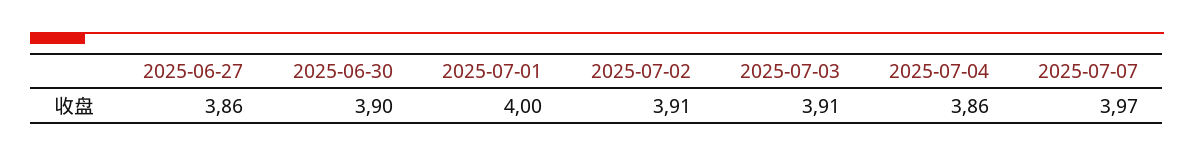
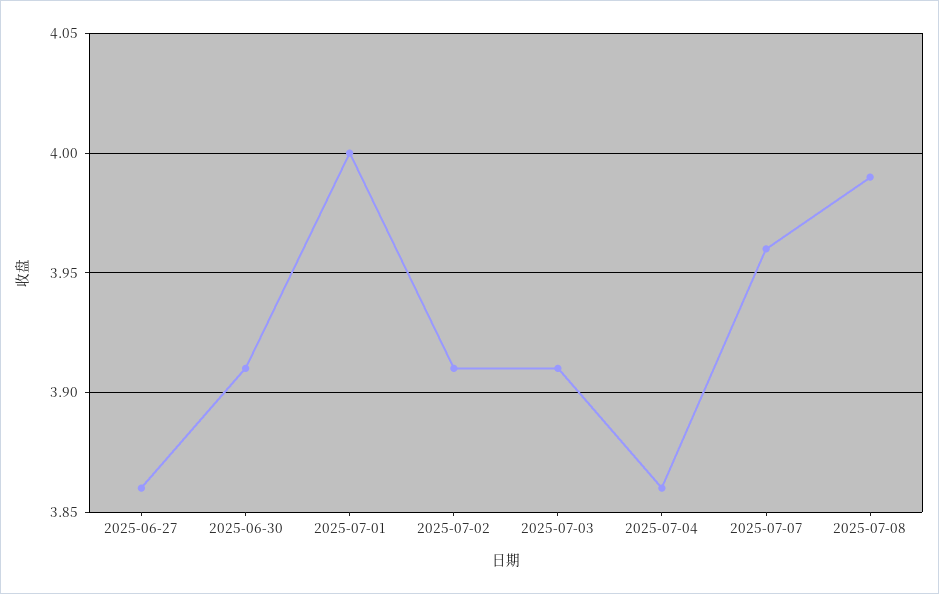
2025-06-30: 3.9 -> 3.91
2025-07-07: 3.97 -> 3.96
2025-07-08: none -> 3.99

